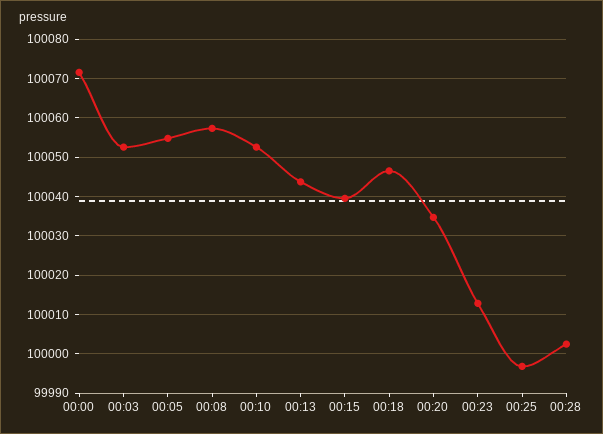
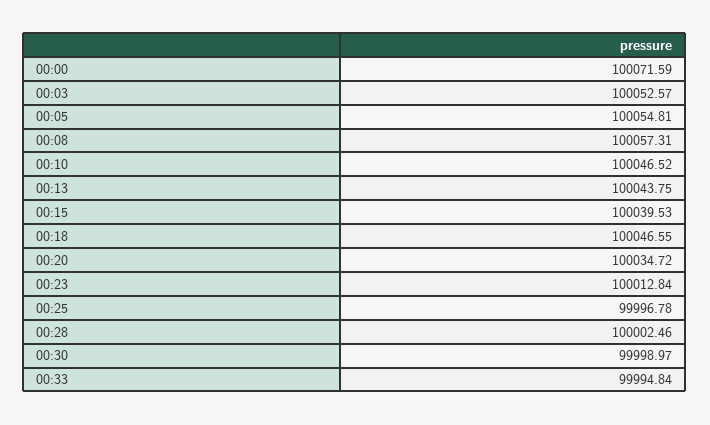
00:10: 100052 -> 100046.52
00:30: none -> 99998.97
00:33: none -> 99994.84

